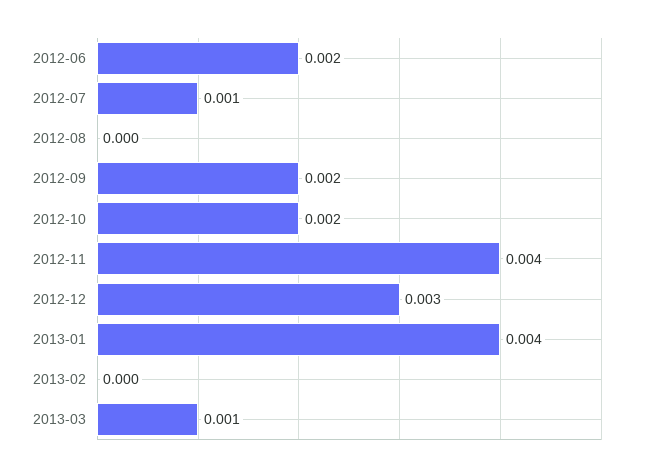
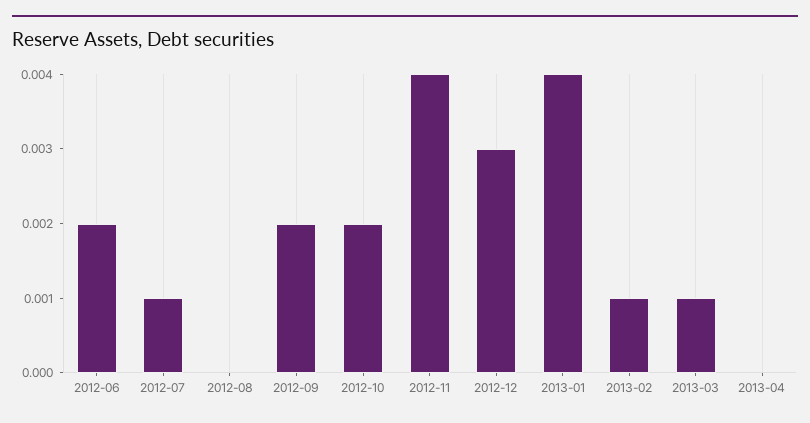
2013-02: 0 -> 0.001
2013-04: none -> 0

